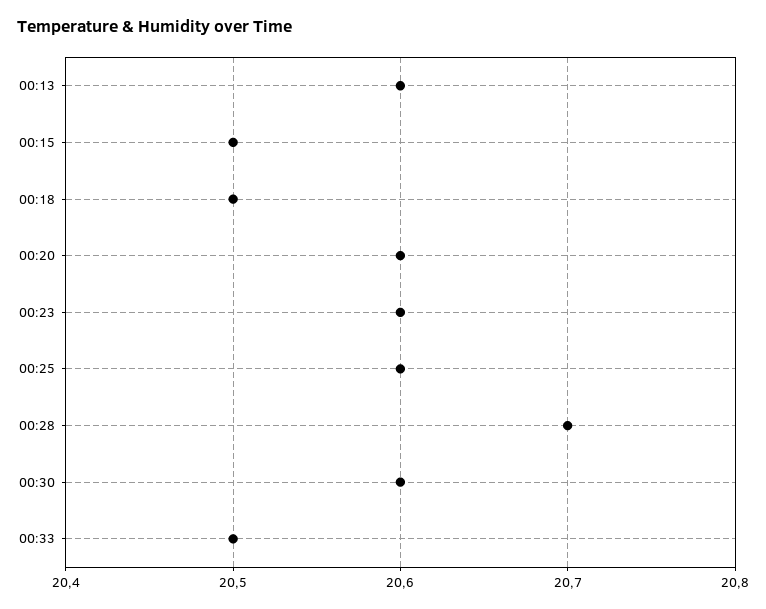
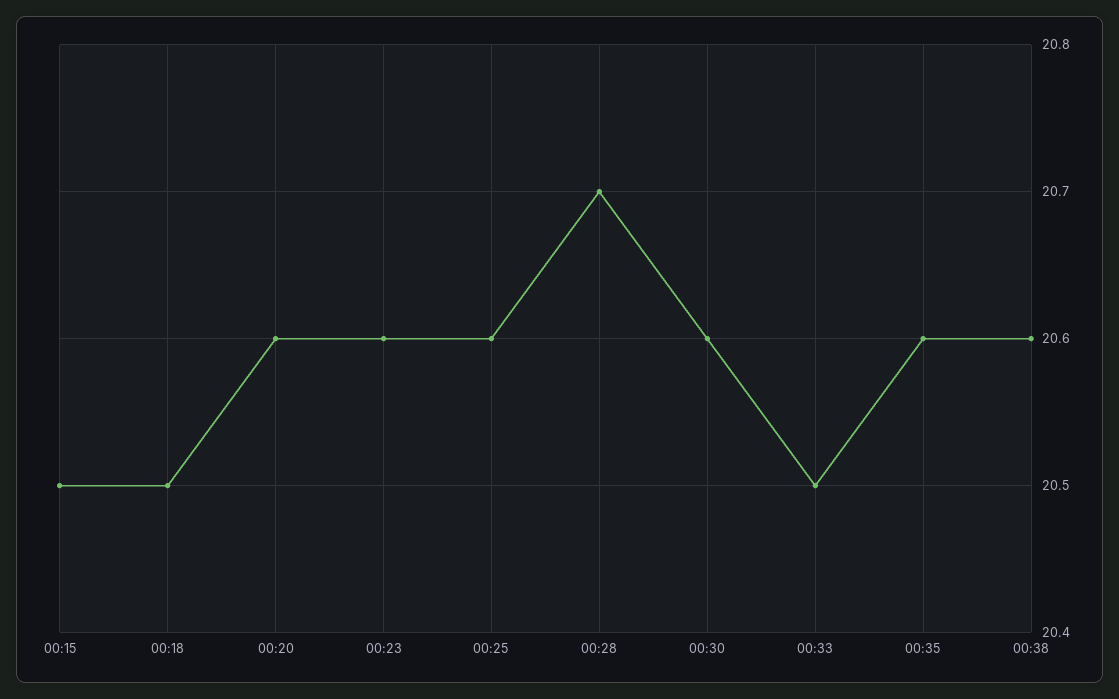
00:13: 20.6 -> none
00:35: none -> 20.6
00:38: none -> 20.6

